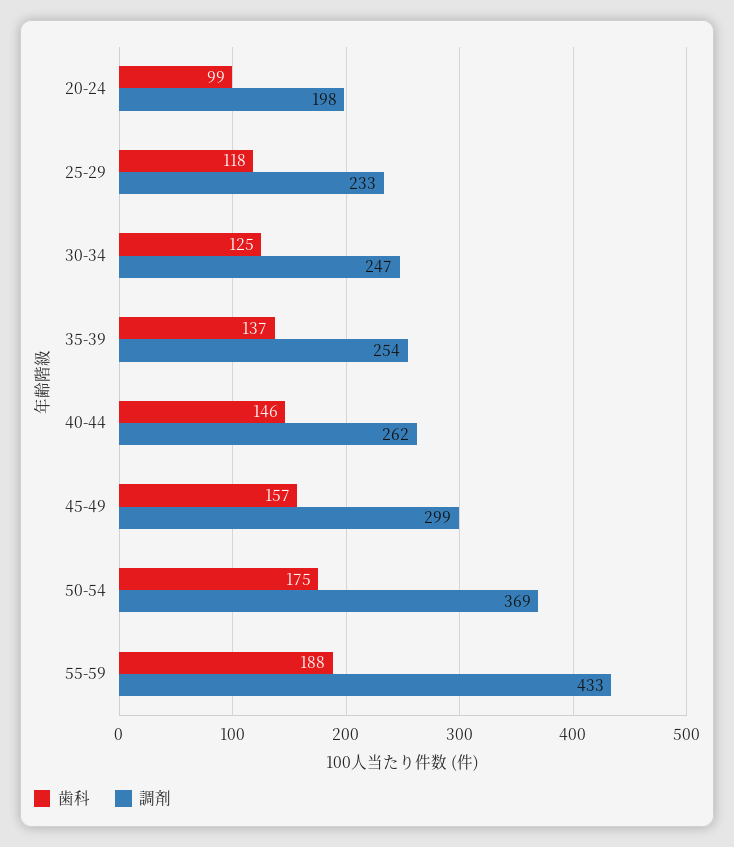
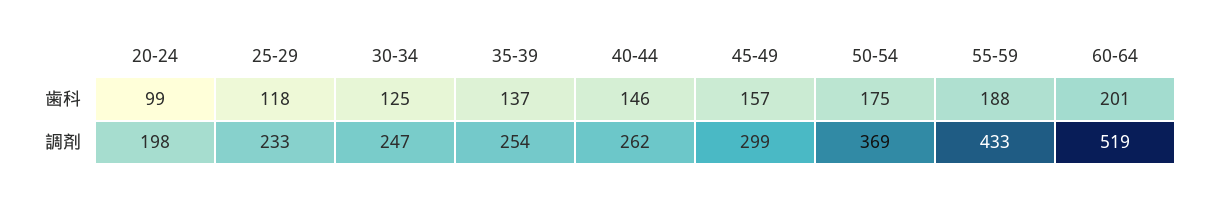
歯科, 60-64: none -> 201
調剤, 60-64: none -> 519

